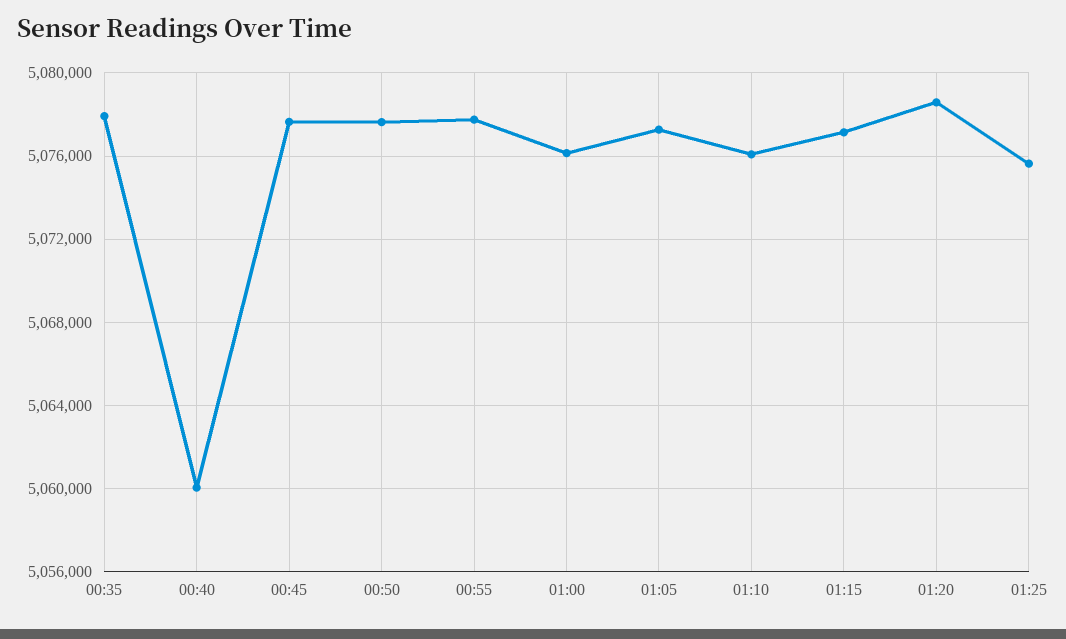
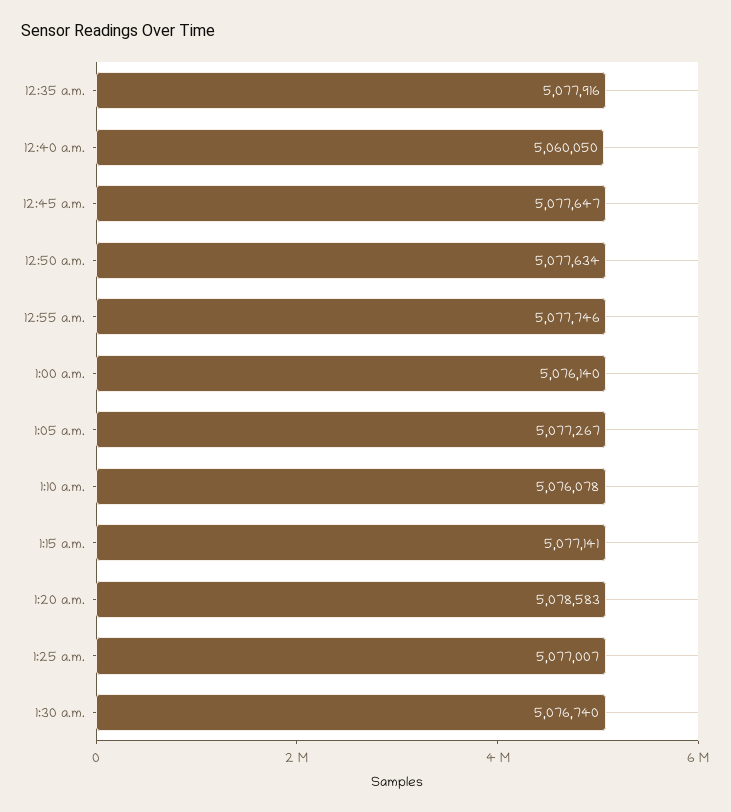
01:25: 5075500 -> 5077007
1:30 a.m.: none -> 5076740

